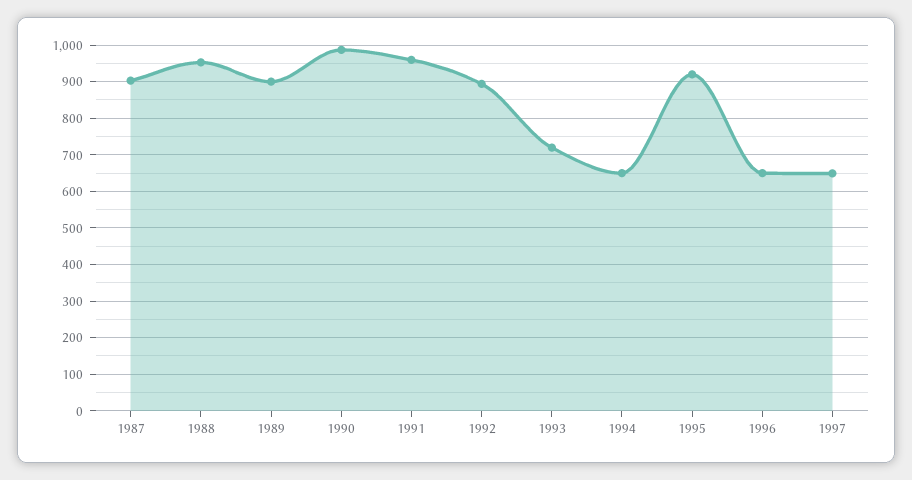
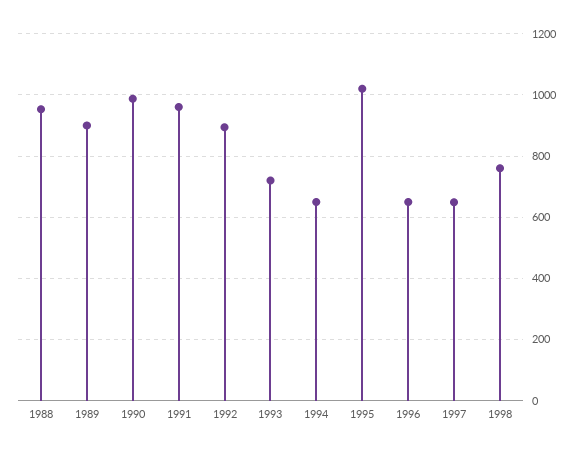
1987: 900 -> none
1995: 920 -> 1020
1998: none -> 760

